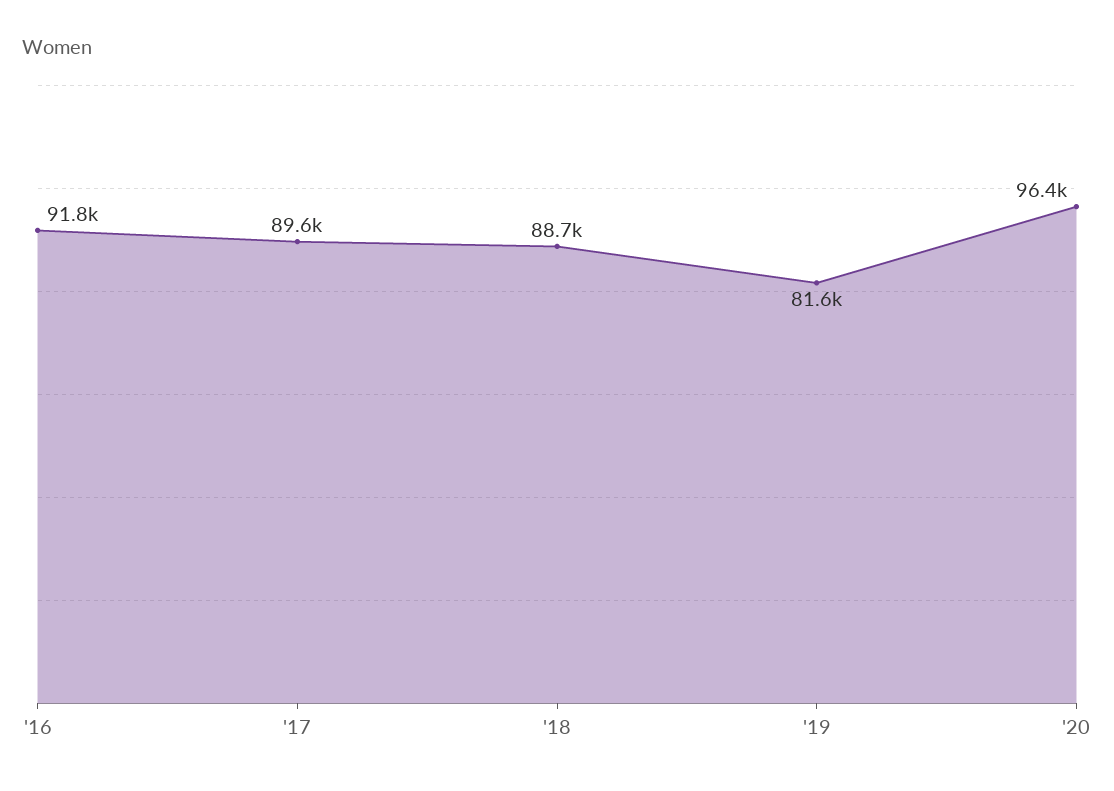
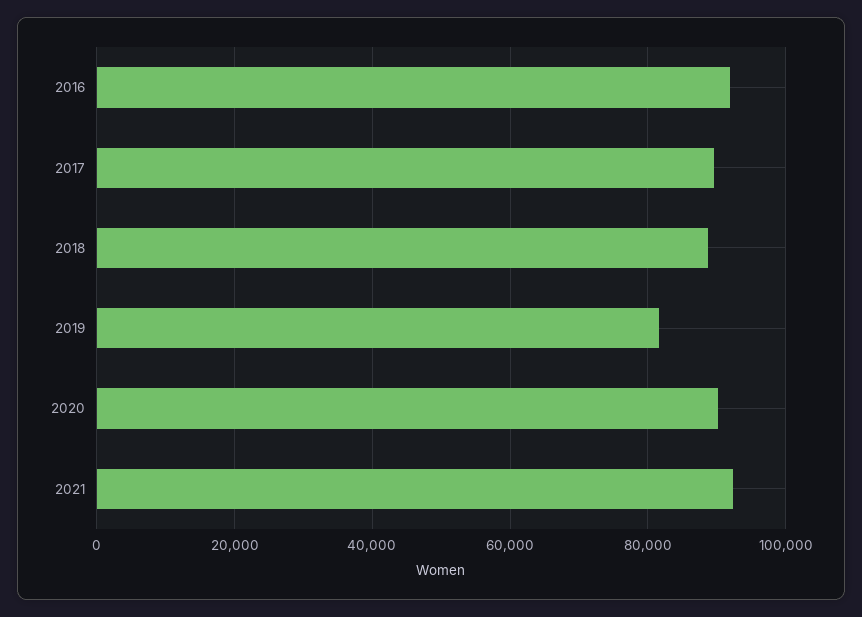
'20: 96400 -> 90000
2021: none -> 92000

